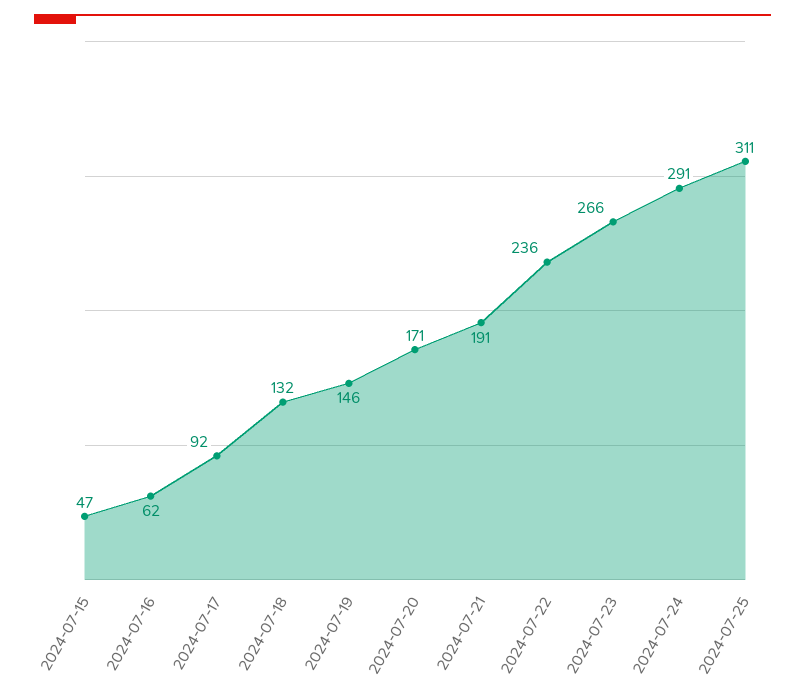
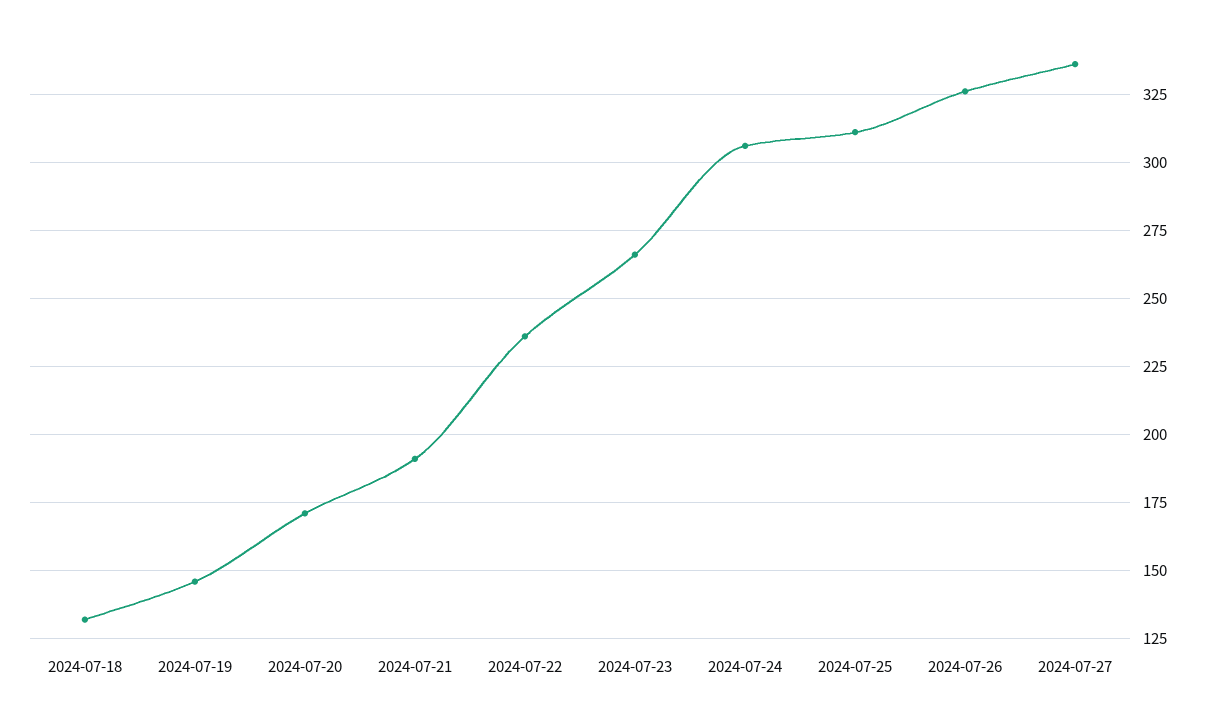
2024-07-15: 47 -> none
2024-07-16: 62 -> none
2024-07-17: 92 -> none
2024-07-24: 291 -> 305
2024-07-26: none -> 325
2024-07-27: none -> 335

